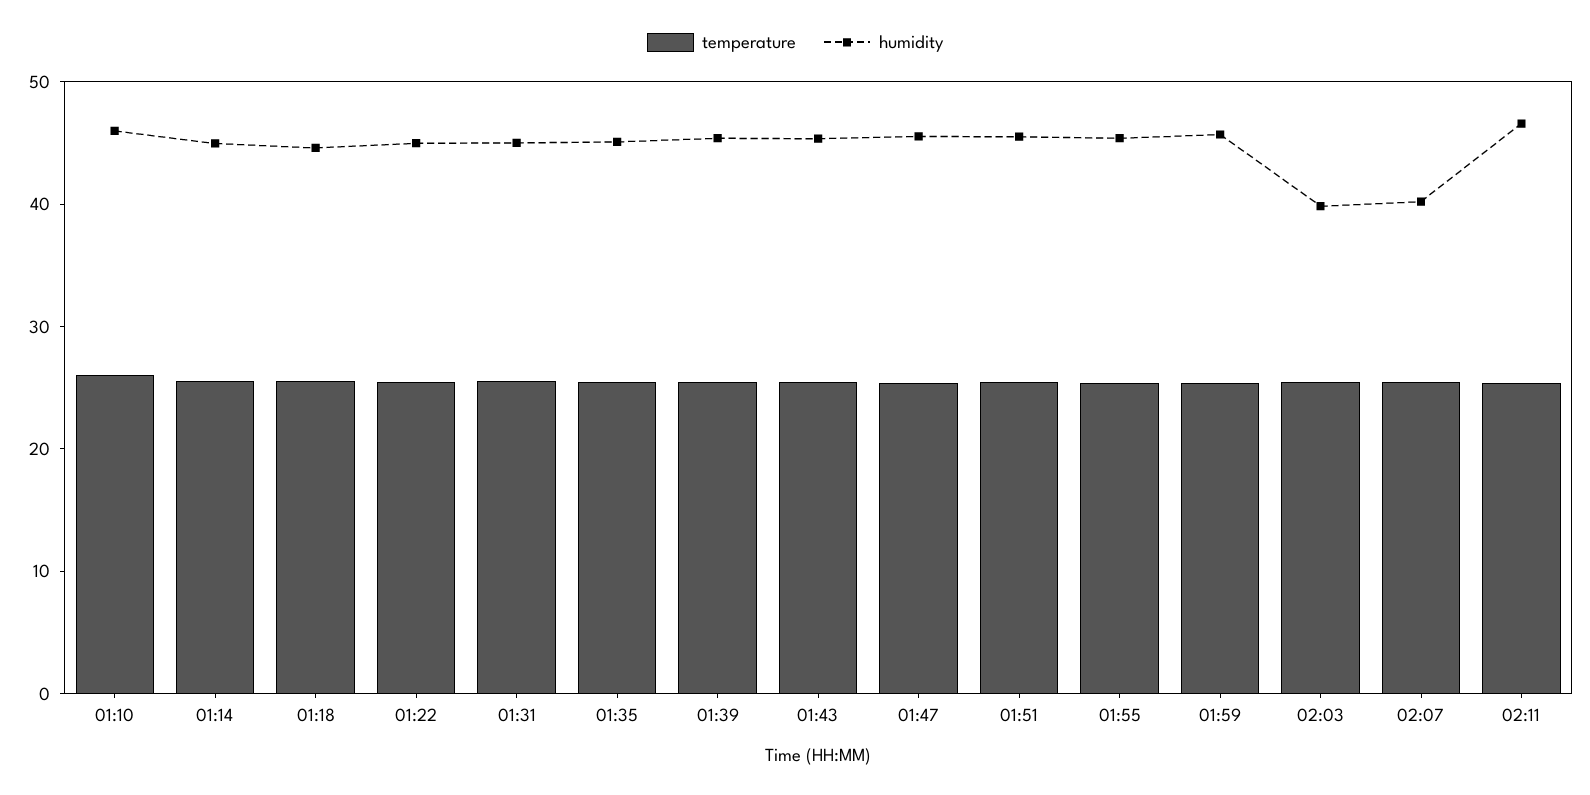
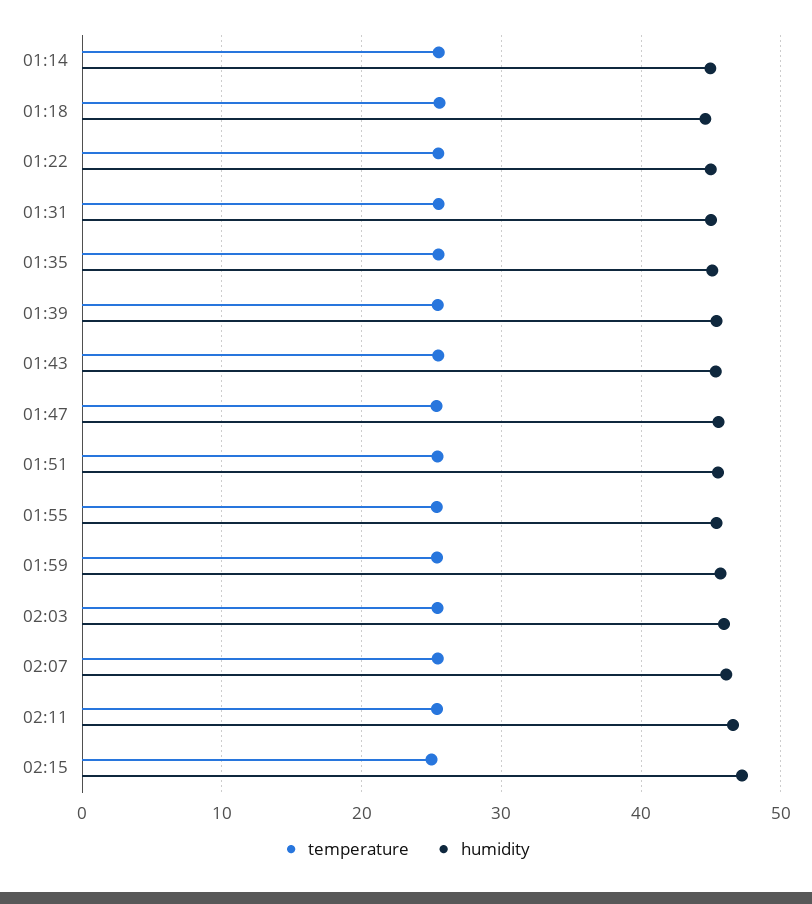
temperature, 01:10: 26 -> none
humidity, 01:10: 46 -> none
humidity, 02:03: 40 -> 46
humidity, 02:07: 40 -> 46
temperature, 02:15: none -> 25
humidity, 02:15: none -> 47

